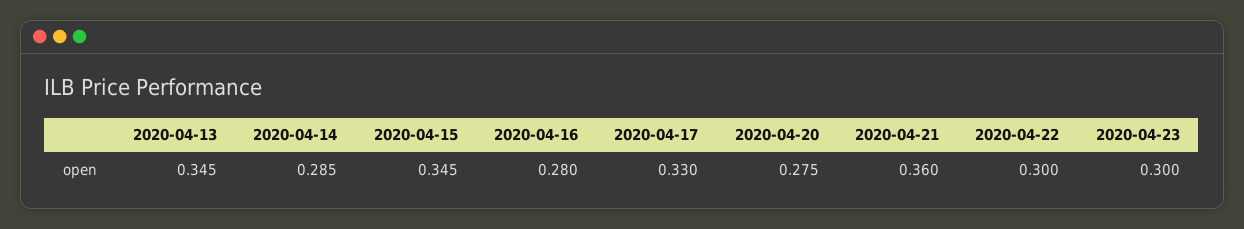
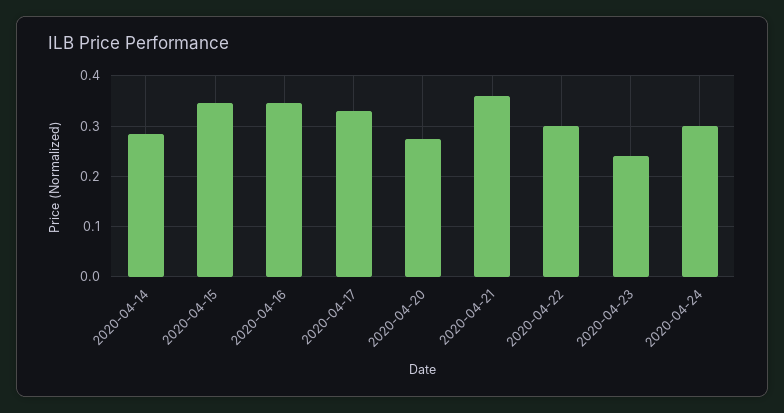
2020-04-13: 0.345 -> none
2020-04-16: 0.28 -> 0.34
2020-04-23: 0.3 -> 0.24
2020-04-24: none -> 0.3

